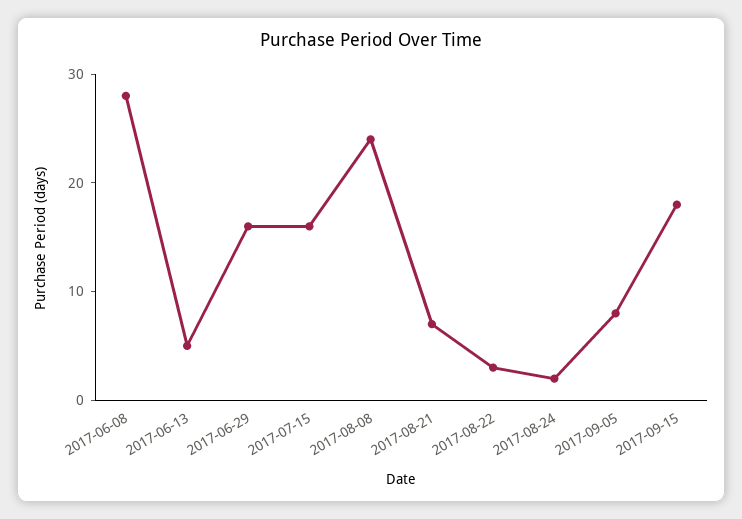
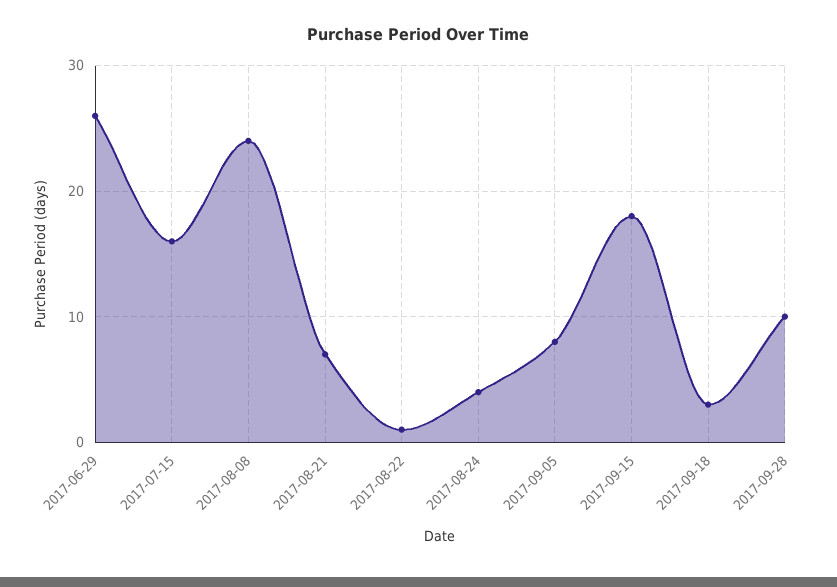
2017-06-08: 28 -> none
2017-06-13: 5 -> none
2017-06-29: 16 -> 26
2017-08-22: 3 -> 1
2017-08-24: 2 -> 4
2017-09-18: none -> 3
2017-09-28: none -> 10

